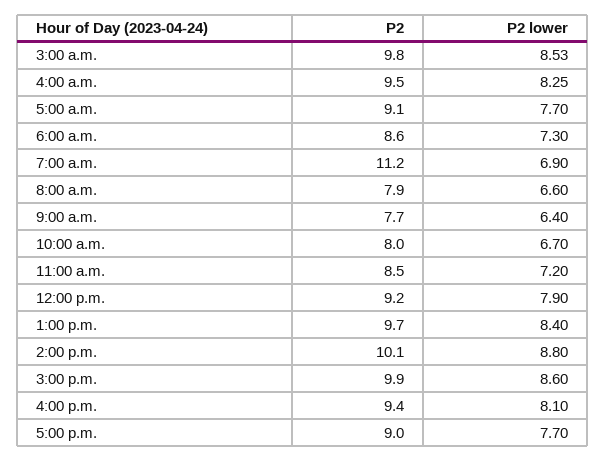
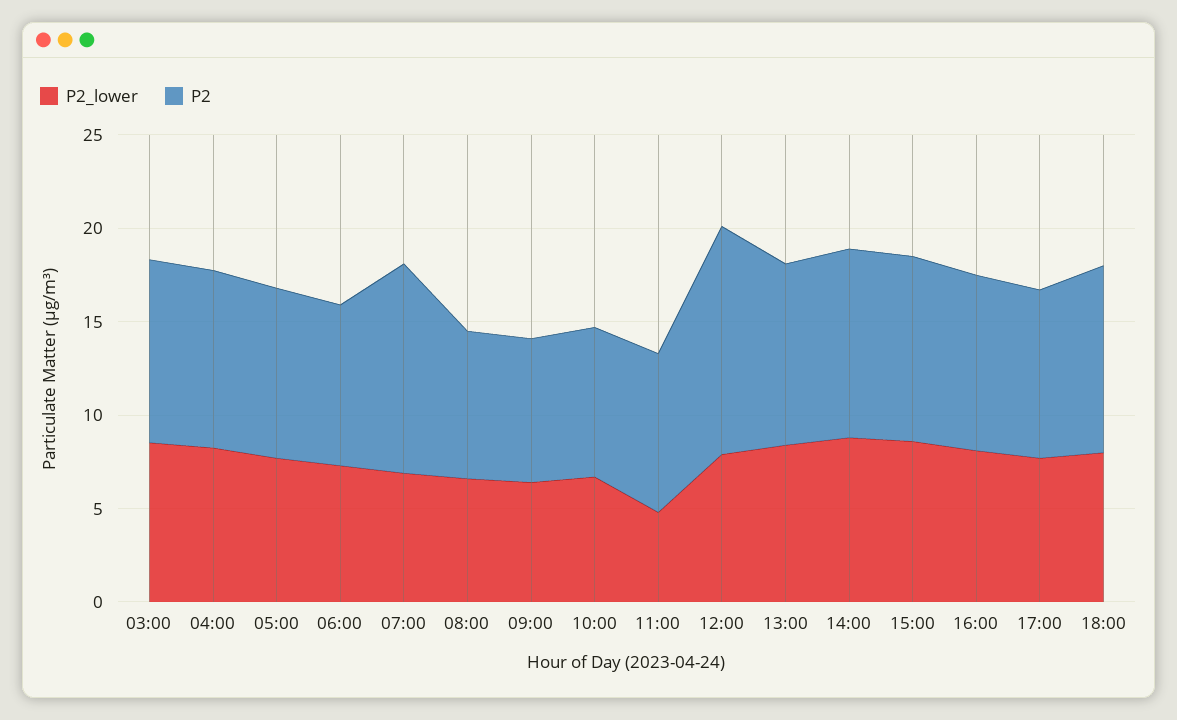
P2 lower, 11:00 a.m.: 7.2 -> 5
P2, 12:00 p.m.: 9.2 -> 12
P2 lower, 18:00: none -> 8
P2, 18:00: none -> 10

